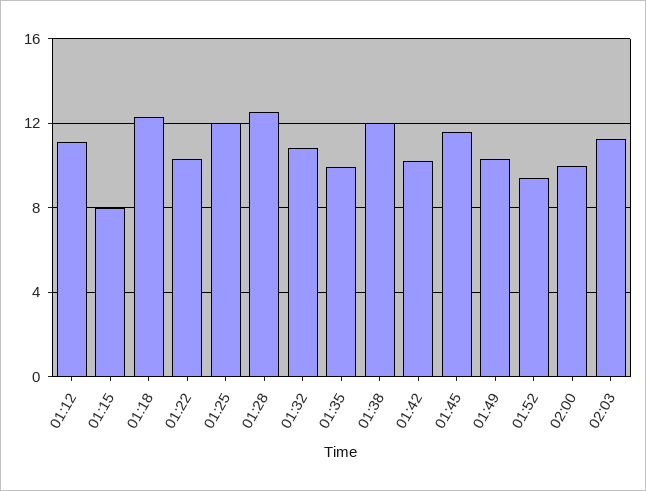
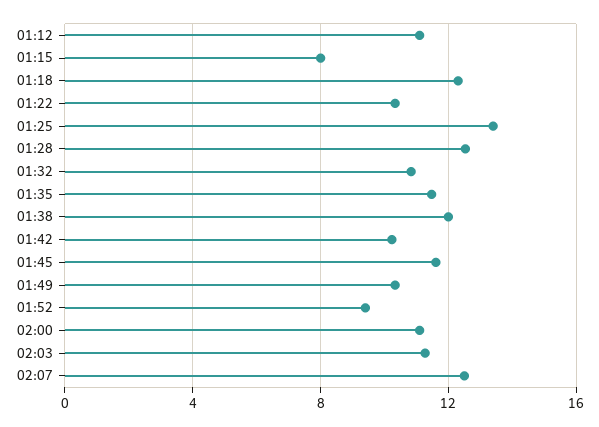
01:25: 12 -> 13.5
01:35: 10 -> 11.5
02:00: 10 -> 11
02:07: none -> 12.5

